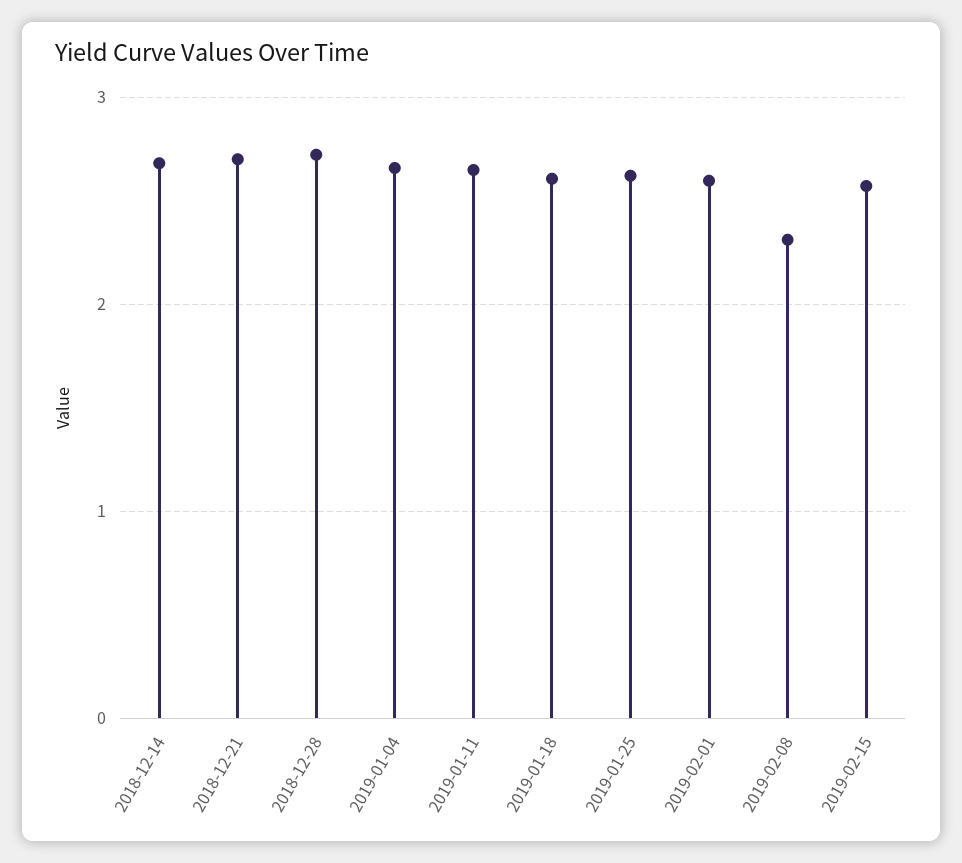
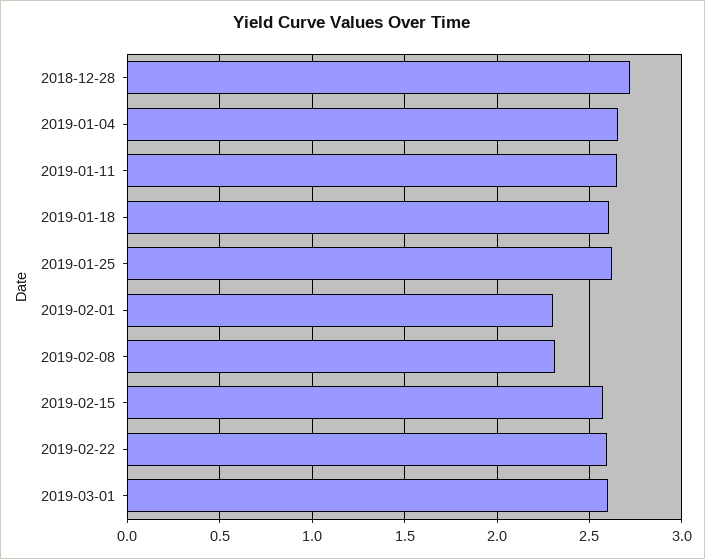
2018-12-14: 2.7 -> none
2018-12-21: 2.7 -> none
2019-02-01: 2.6 -> 2.3
2019-02-22: none -> 2.6
2019-03-01: none -> 2.6

